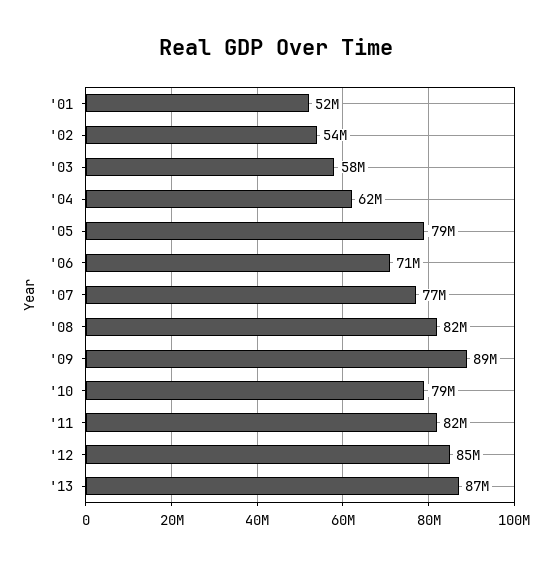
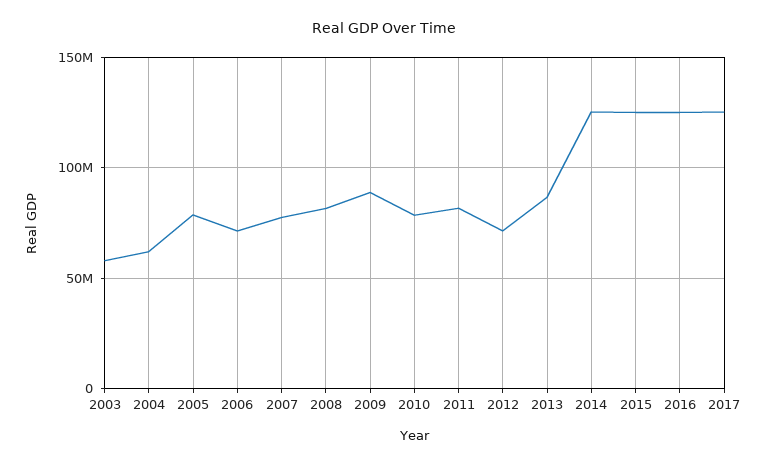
'01: 52000000 -> none
'02: 54000000 -> none
'12: 85000000 -> 70000000
2014: none -> 125000000
2015: none -> 125000000
2016: none -> 125000000
2017: none -> 125000000

